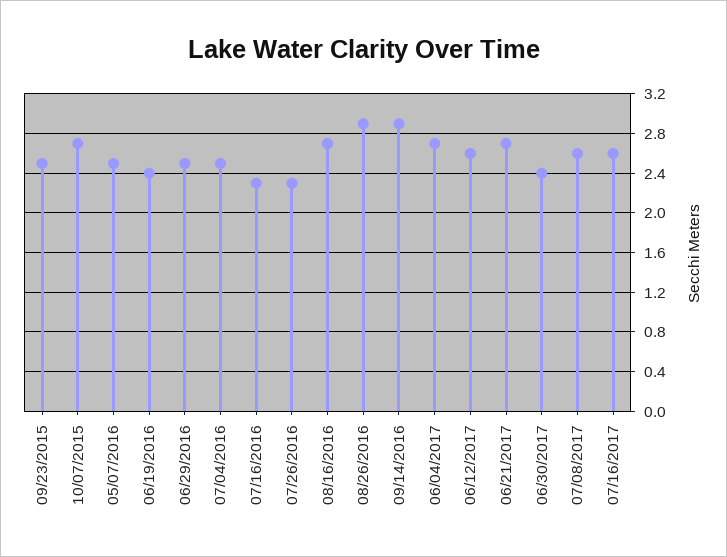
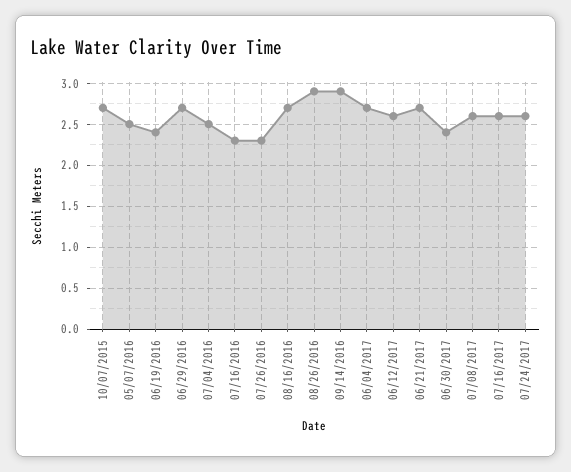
09/23/2015: 2.5 -> none
06/29/2016: 2.5 -> 2.7
07/24/2017: none -> 2.6

